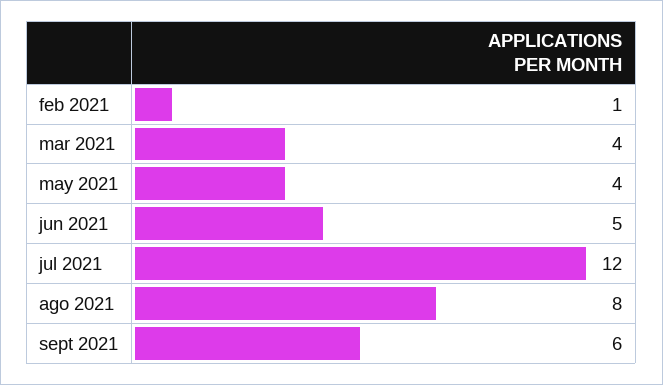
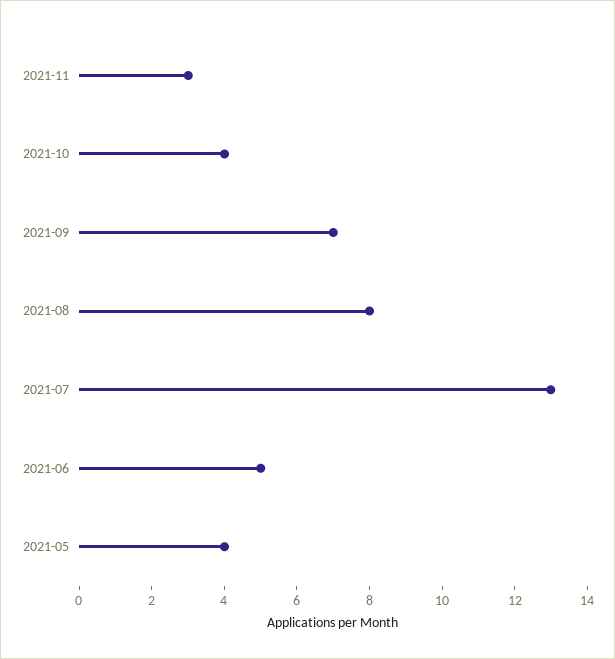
feb 2021: 1 -> none
mar 2021: 4 -> none
jul 2021: 12 -> 13
sept 2021: 6 -> 7
2021-11: none -> 3
2021-10: none -> 4

